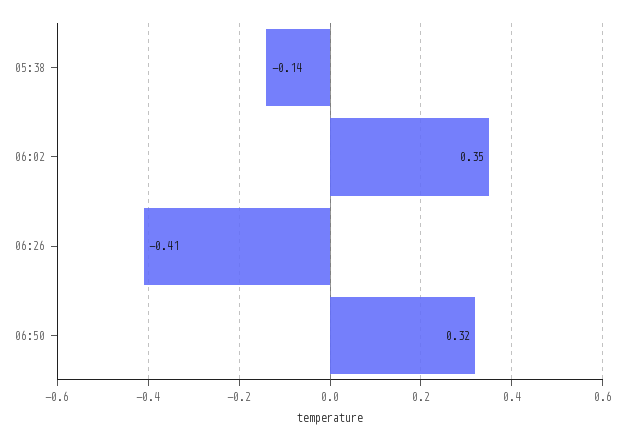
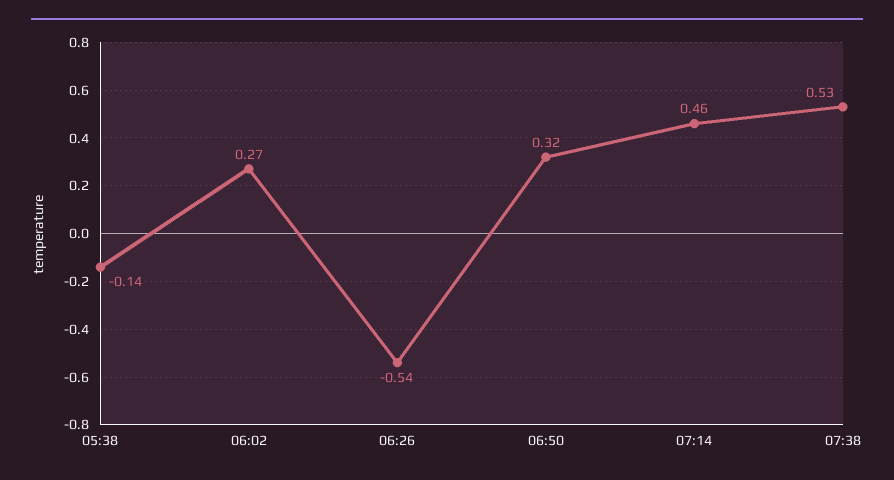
06:02: 0.35 -> 0.27
06:26: -0.41 -> -0.54
07:14: none -> 0.46
07:38: none -> 0.53

